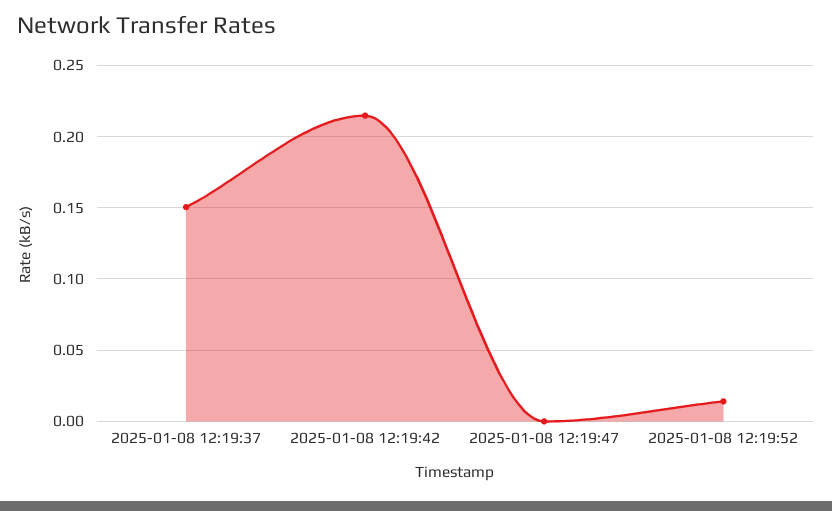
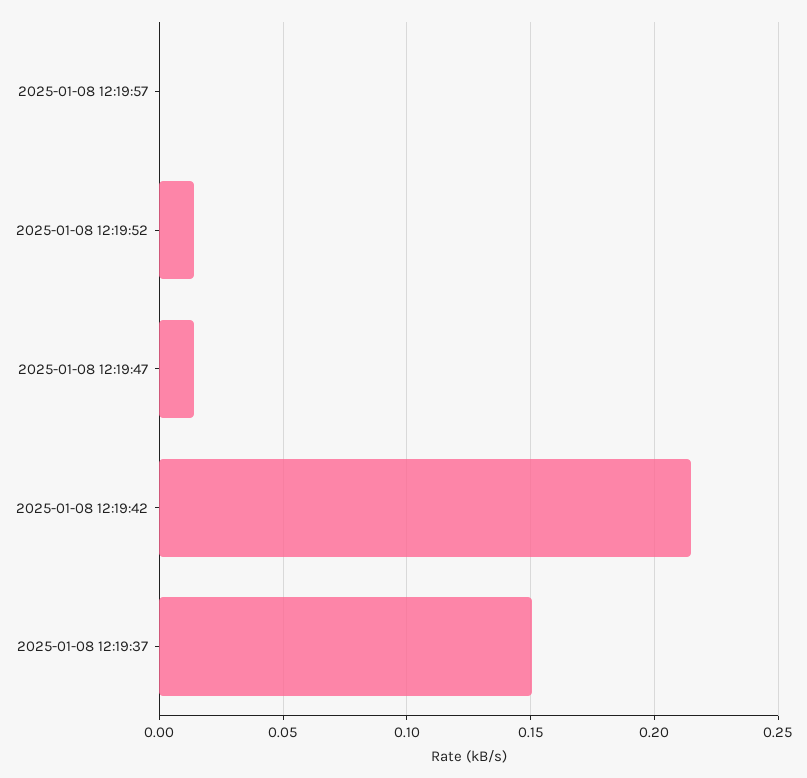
2025-01-08 12:19:47: 0 -> 0.015
2025-01-08 12:19:57: none -> 0

